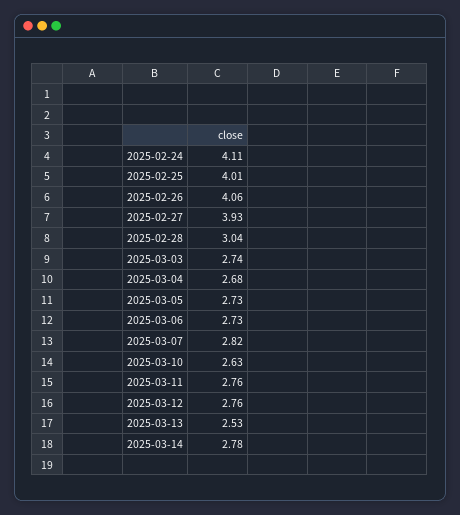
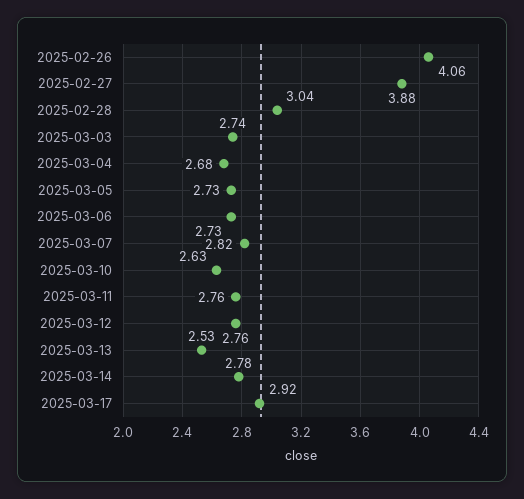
2025-02-24: 4.11 -> none
2025-02-25: 4.01 -> none
2025-02-27: 3.93 -> 3.88
2025-03-17: none -> 2.92

